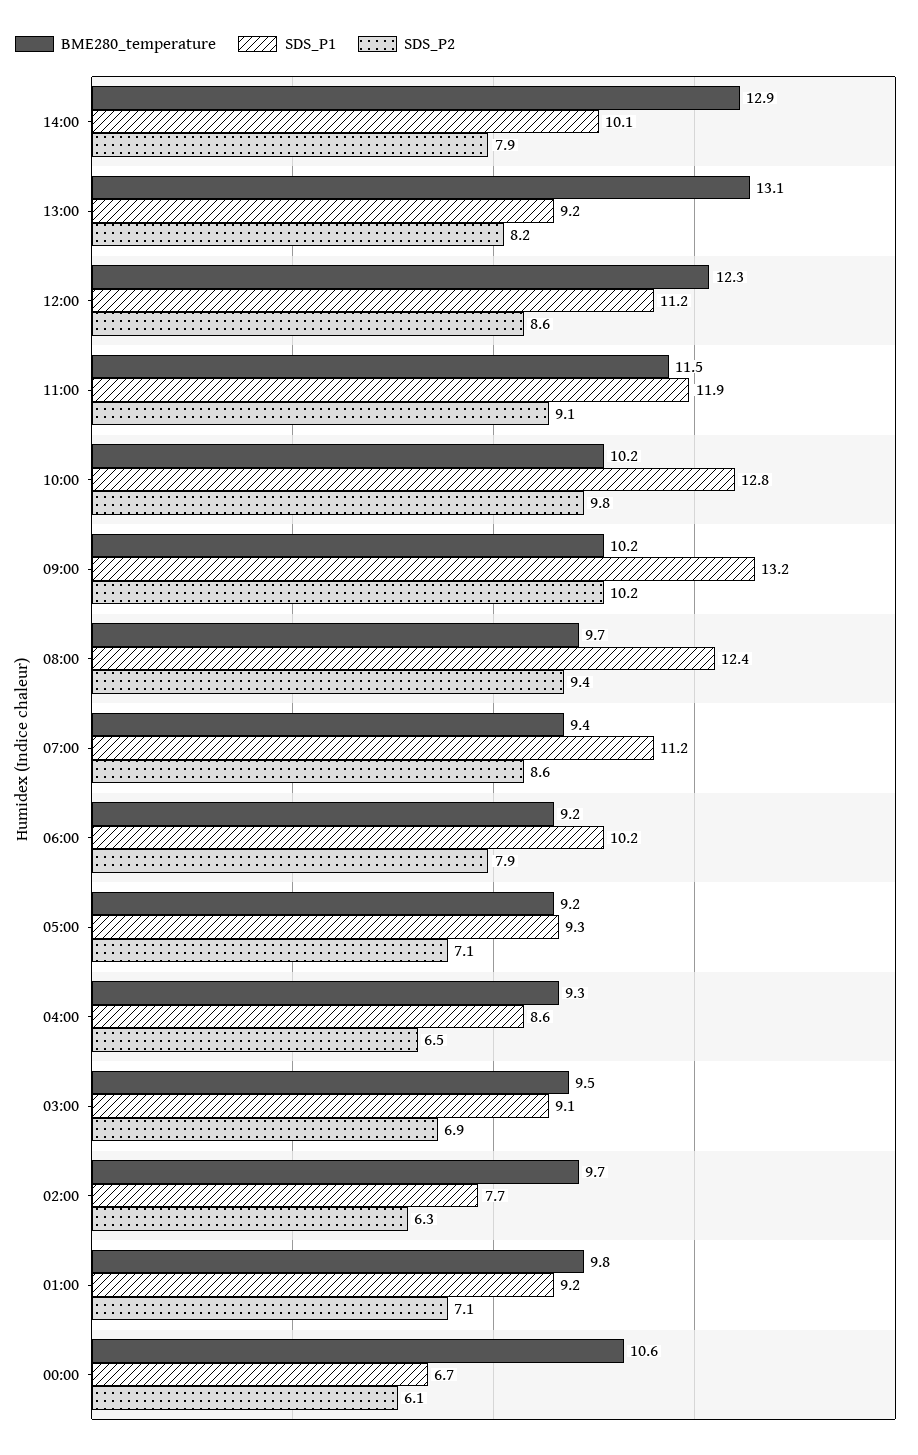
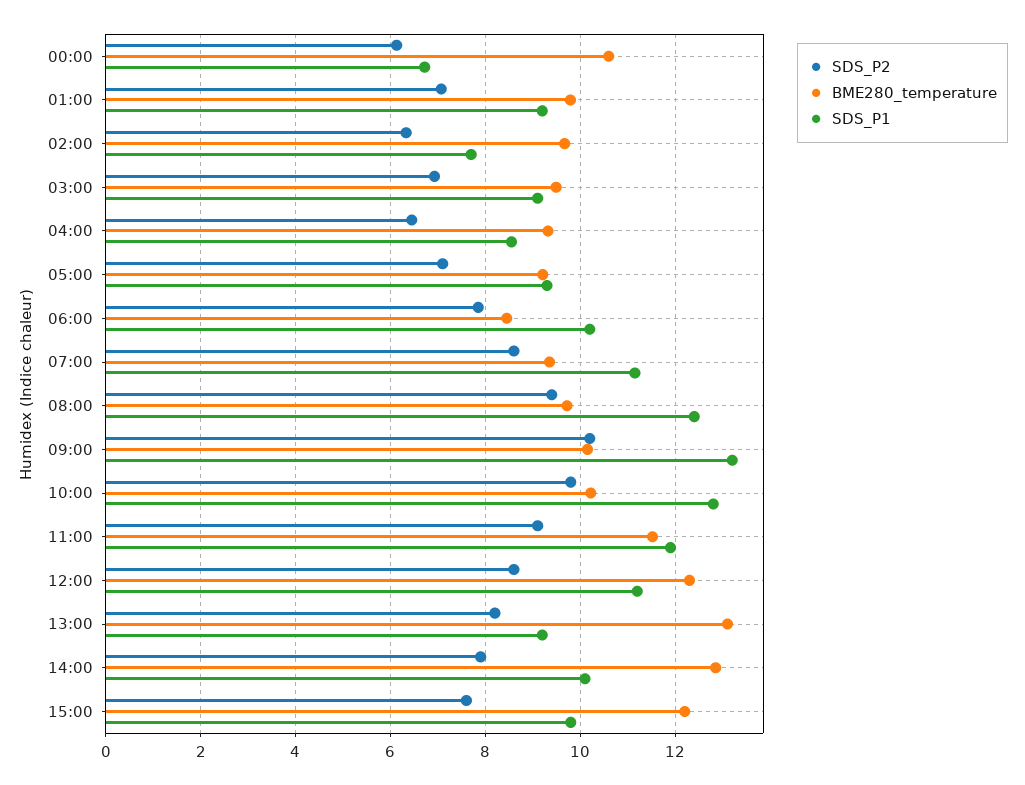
BME280_temperature, 06:00: 9.2 -> 8.4
SDS_P2, 15:00: none -> 7.6
BME280_temperature, 15:00: none -> 12.2
SDS_P1, 15:00: none -> 9.8

